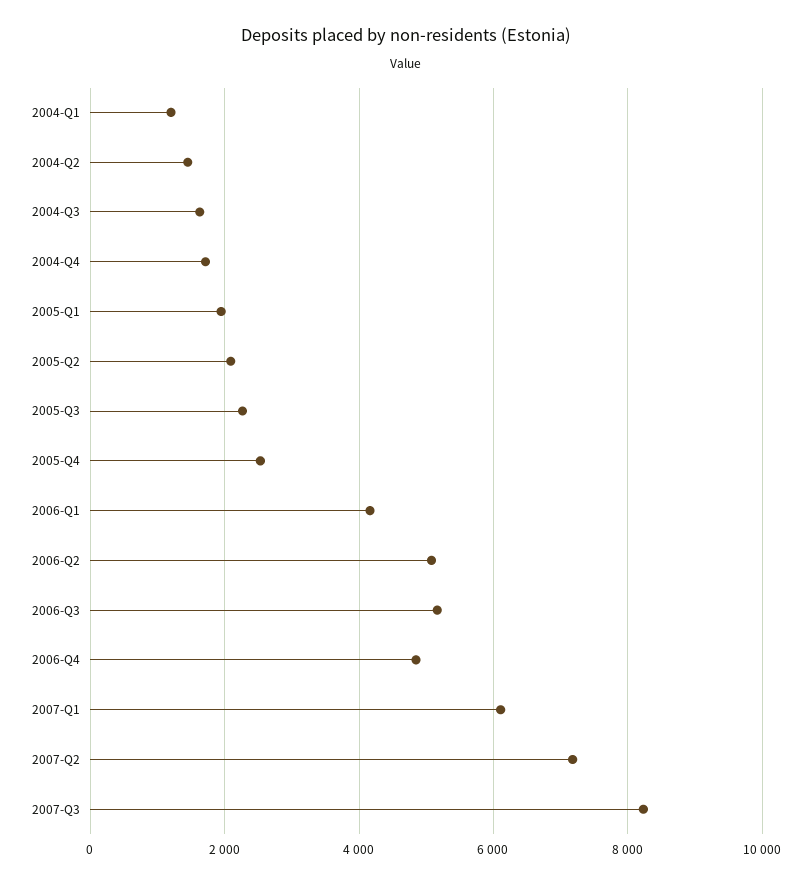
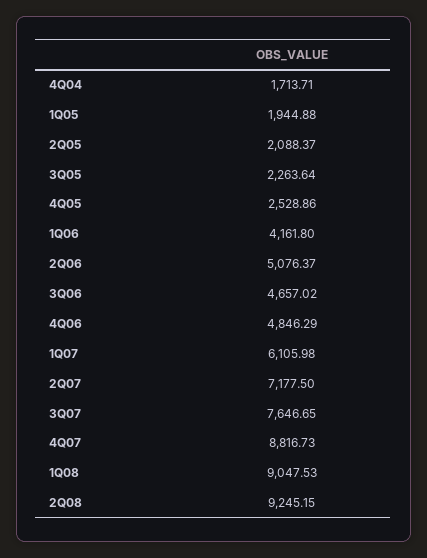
2004-Q1: 1200 -> none
2004-Q2: 1400 -> none
2004-Q3: 1600 -> none
2006-Q3: 5200 -> 4657.02
2007-Q3: 8200 -> 7646.65
4Q07: none -> 8816.73
1Q08: none -> 9047.53
2Q08: none -> 9245.15

